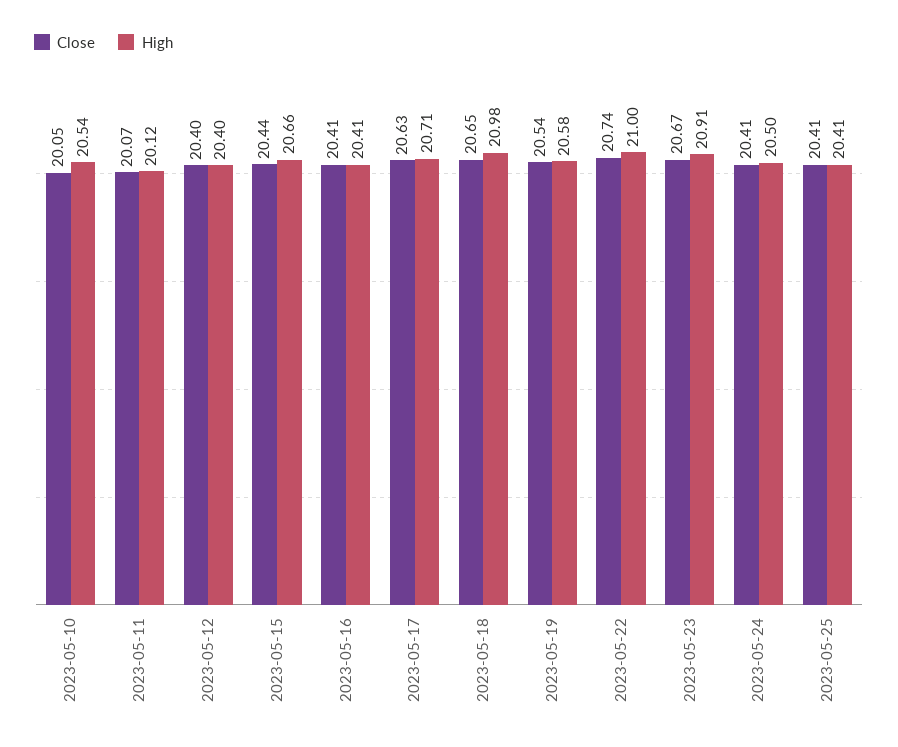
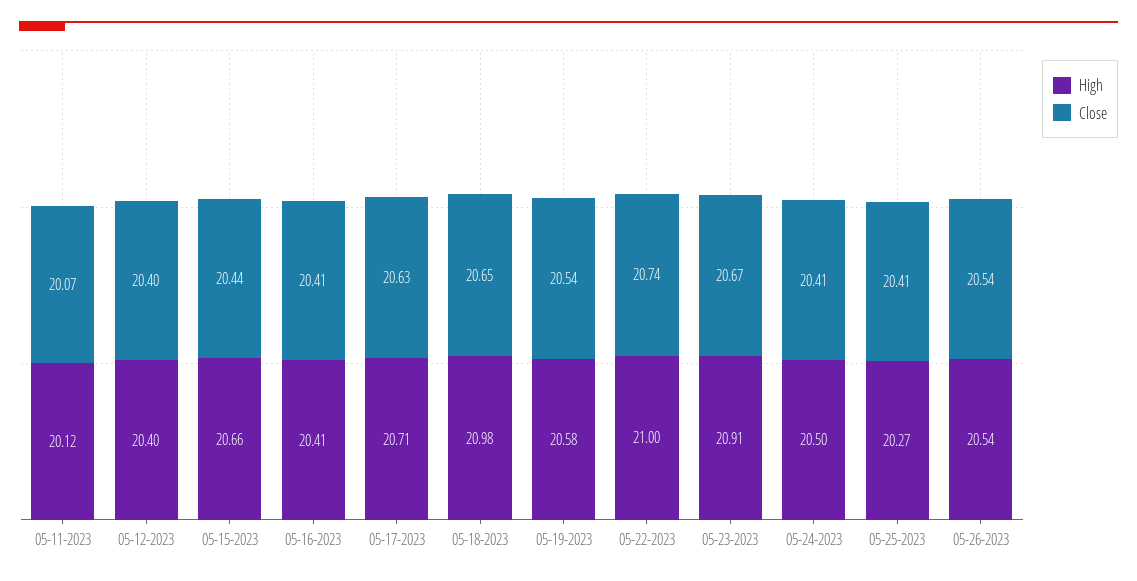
Close, 2023-05-10: 20.05 -> none
High, 2023-05-10: 20.54 -> none
High, 2023-05-25: 20.41 -> 20.27
High, 05-26-2023: none -> 20.54
Close, 05-26-2023: none -> 20.54

